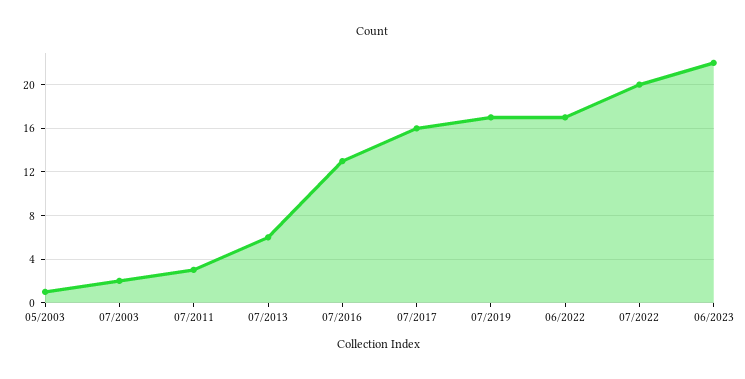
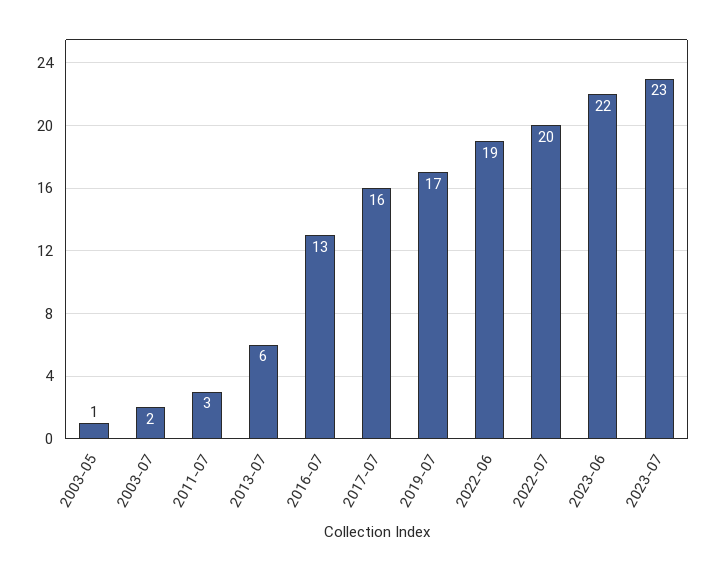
06/2022: 17 -> 19
2023-07: none -> 23

